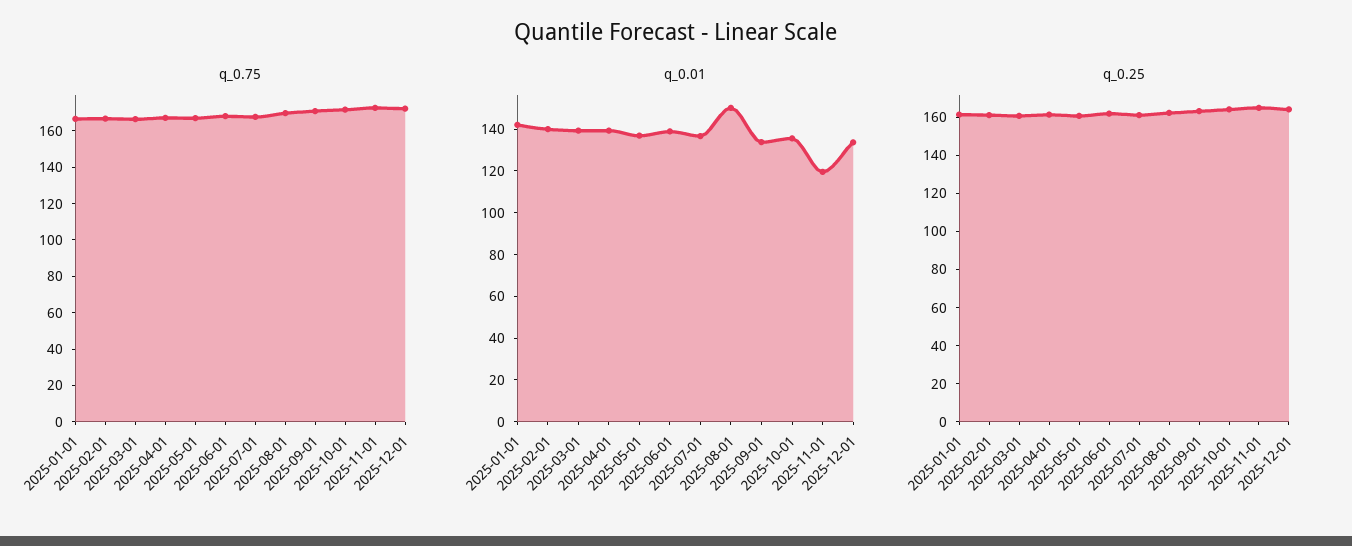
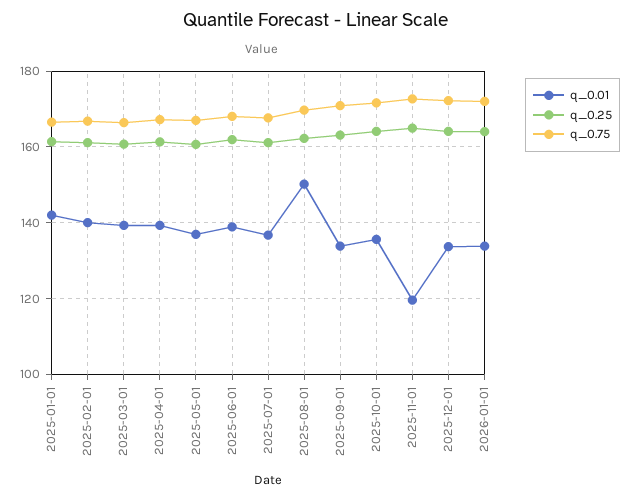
q_0.01, 2026-01-01: none -> 134
q_0.25, 2026-01-01: none -> 164
q_0.75, 2026-01-01: none -> 172

